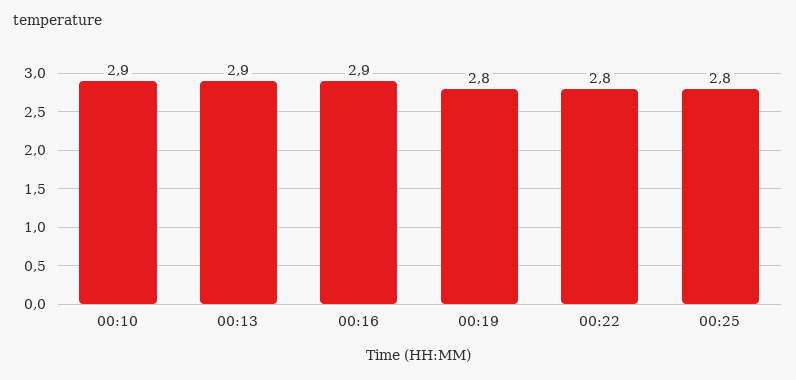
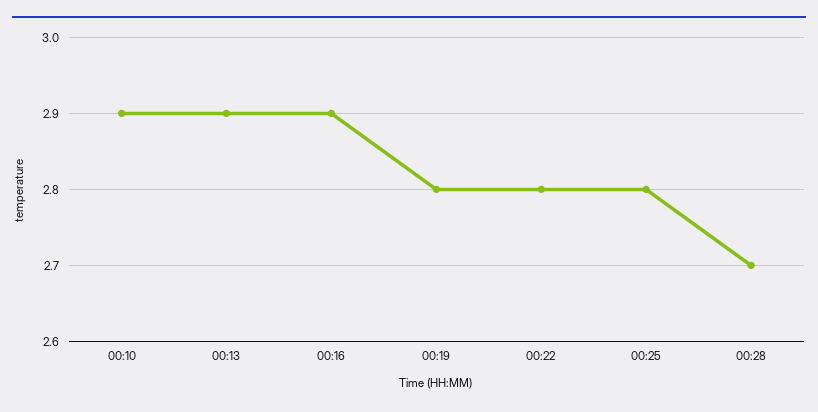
00:28: none -> 2.7

